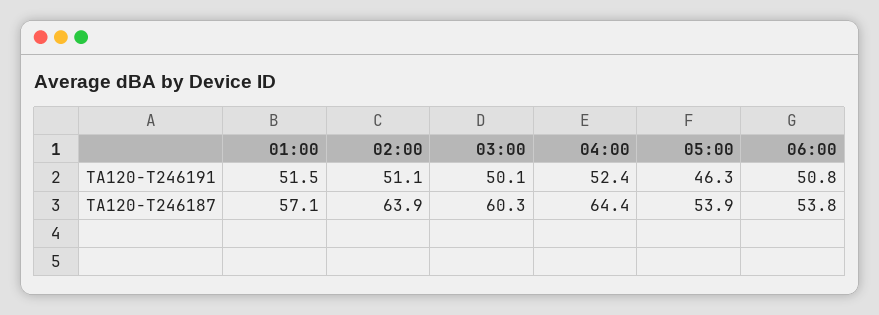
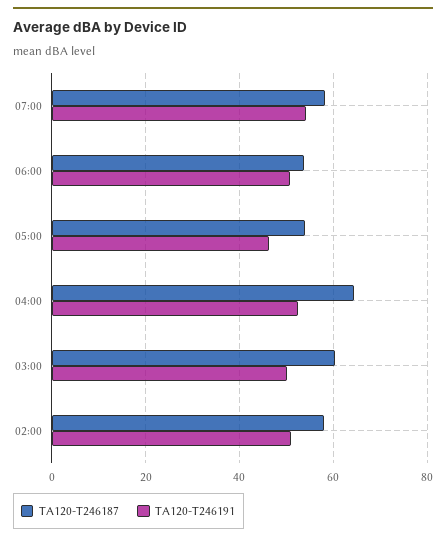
TA120-T246191, 01:00: 51.5 -> none
TA120-T246187, 01:00: 57.1 -> none
TA120-T246187, 02:00: 63.9 -> 58
TA120-T246187, 07:00: none -> 58
TA120-T246191, 07:00: none -> 54

